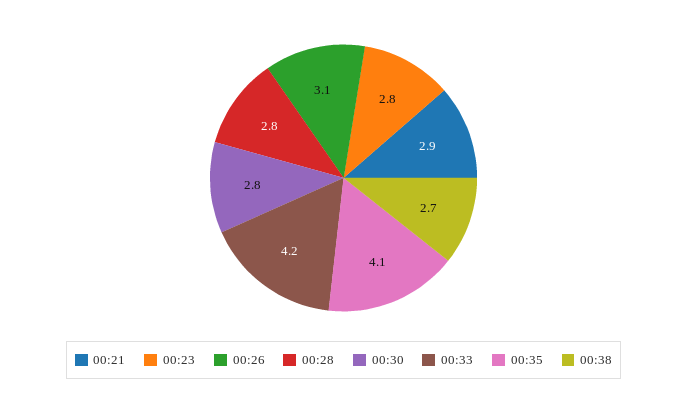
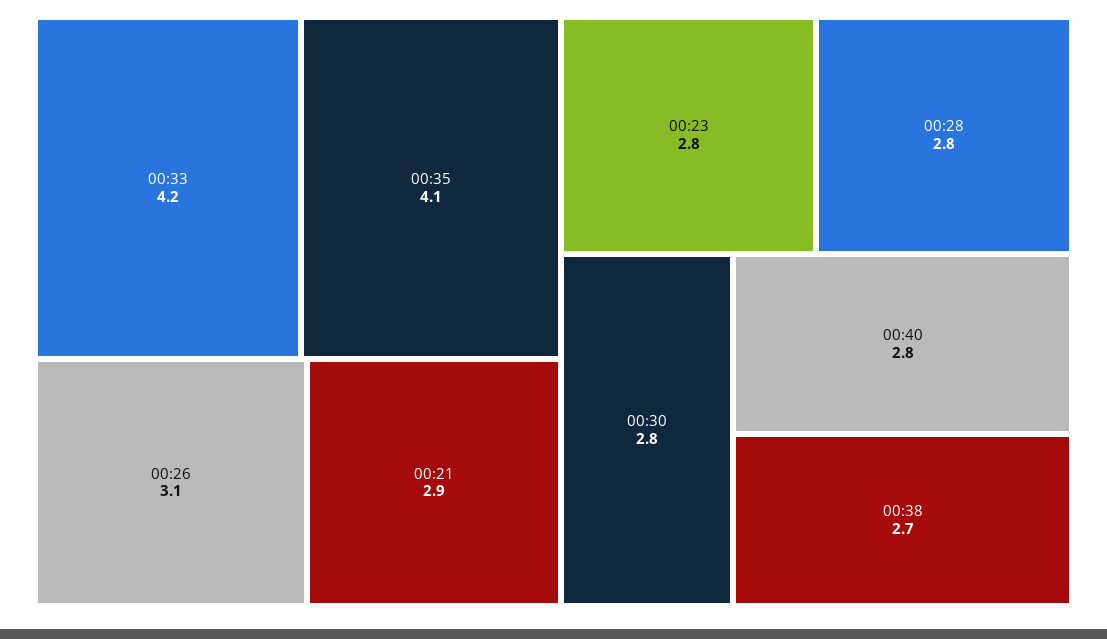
00:40: none -> 2.8

